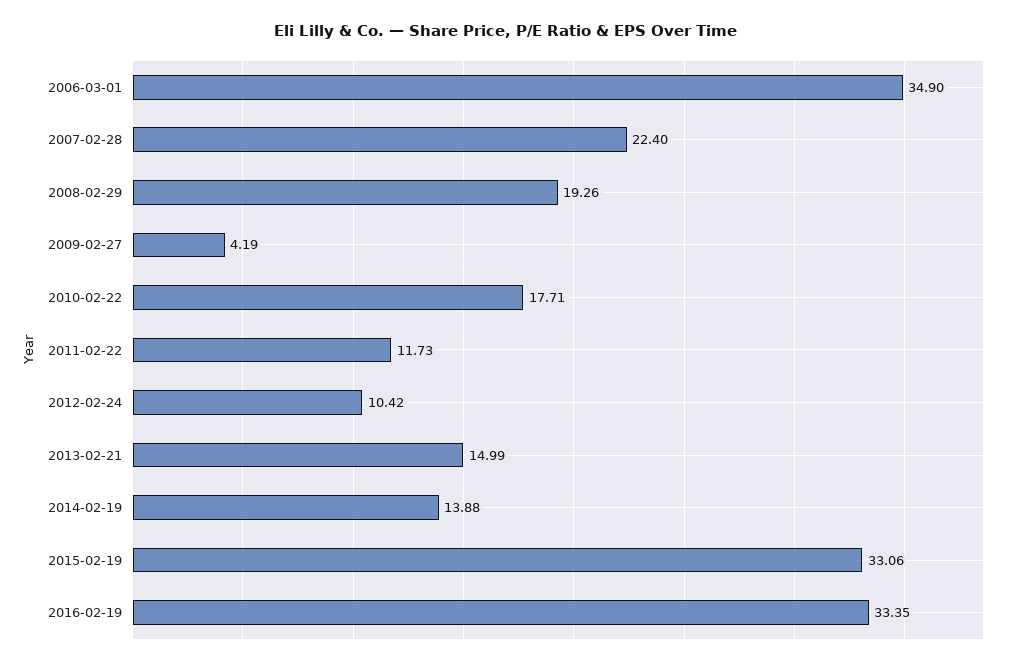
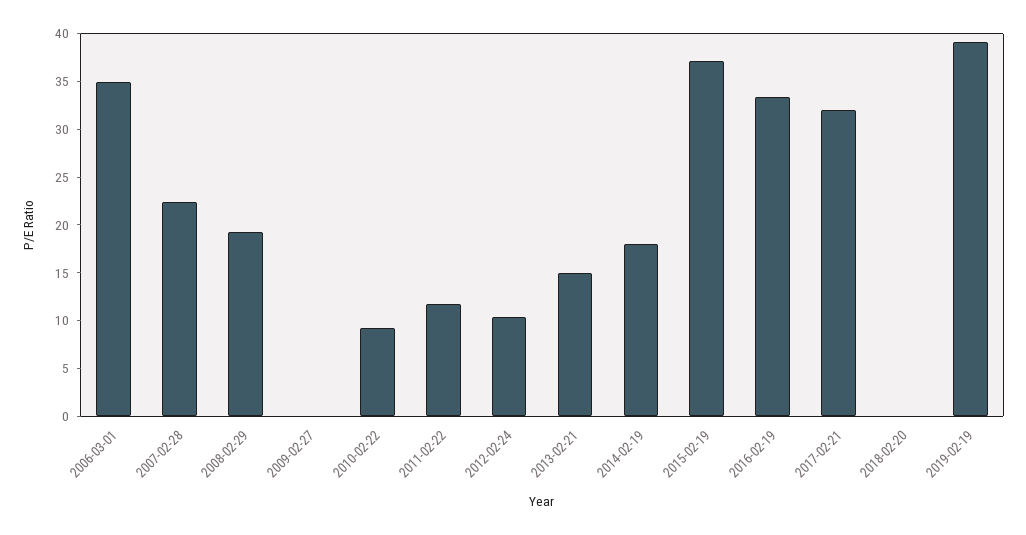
2009-02-27: 4.19 -> 0
2010-02-22: 17.71 -> 9
2014-02-19: 13.88 -> 18
2015-02-19: 33.06 -> 37
2017-02-21: none -> 32
2018-02-20: none -> 0
2019-02-19: none -> 39

